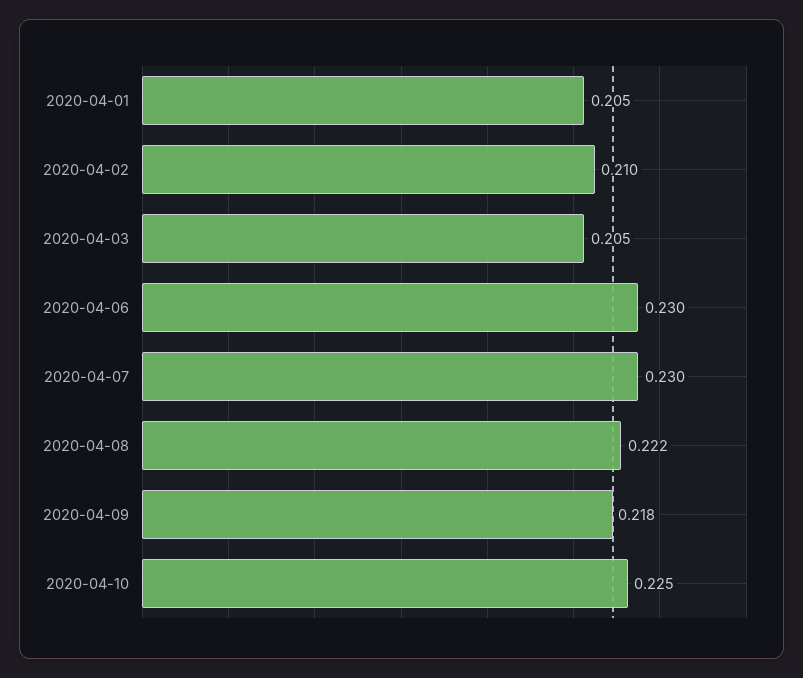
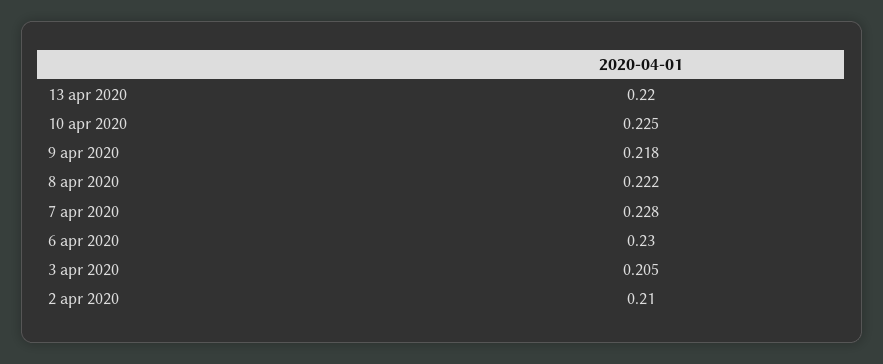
2020-04-01: 0.205 -> none
2020-04-07: 0.23 -> 0.228
13 apr 2020: none -> 0.22

